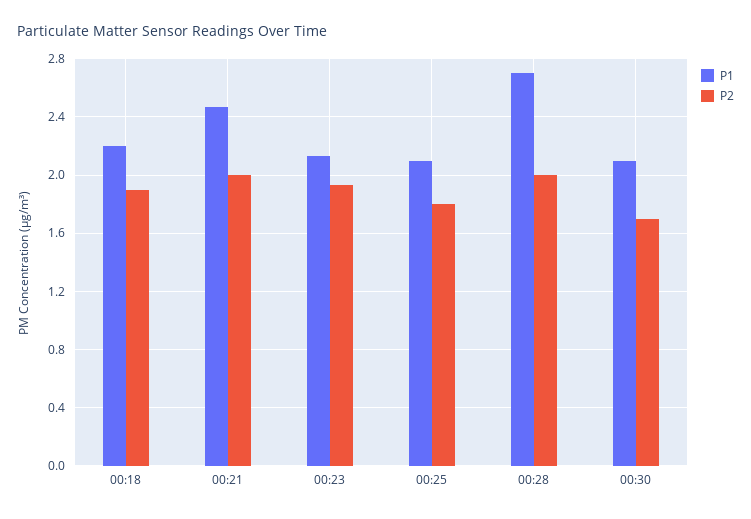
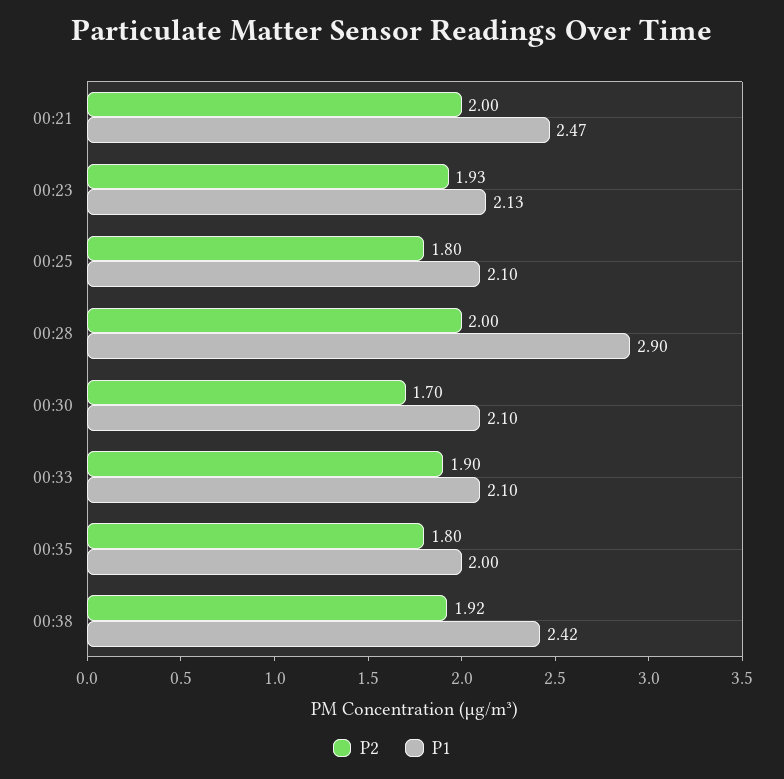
P1, 00:18: 2.2 -> none
P2, 00:18: 1.9 -> none
P1, 00:28: 2.7 -> 2.9
P2, 00:33: none -> 1.9
P1, 00:33: none -> 2.1
P2, 00:35: none -> 1.8
P1, 00:35: none -> 2
P2, 00:38: none -> 1.92
P1, 00:38: none -> 2.42

